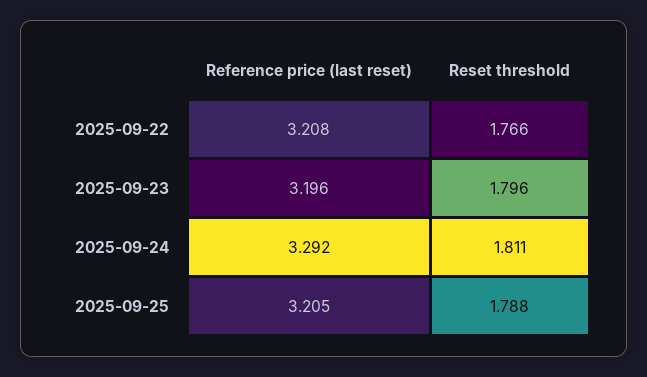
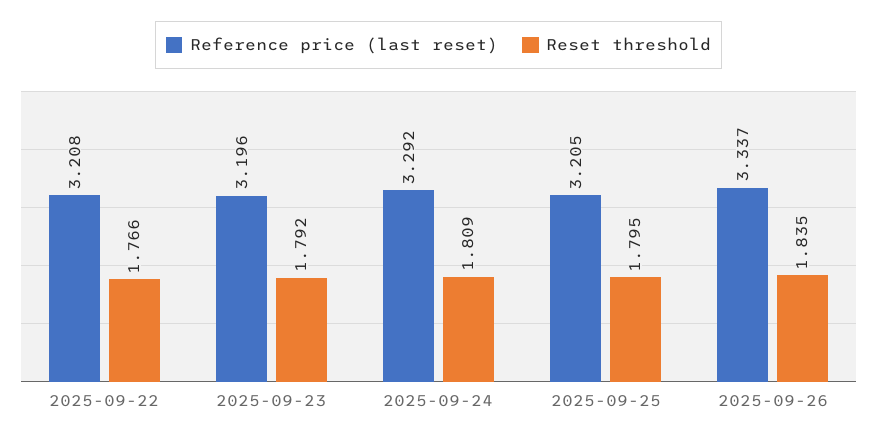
Reset threshold, 2025-09-23: 1.796 -> 1.792
Reset threshold, 2025-09-24: 1.811 -> 1.809
Reset threshold, 2025-09-25: 1.788 -> 1.795
Reference price (last reset), 2025-09-26: none -> 3.337
Reset threshold, 2025-09-26: none -> 1.835

